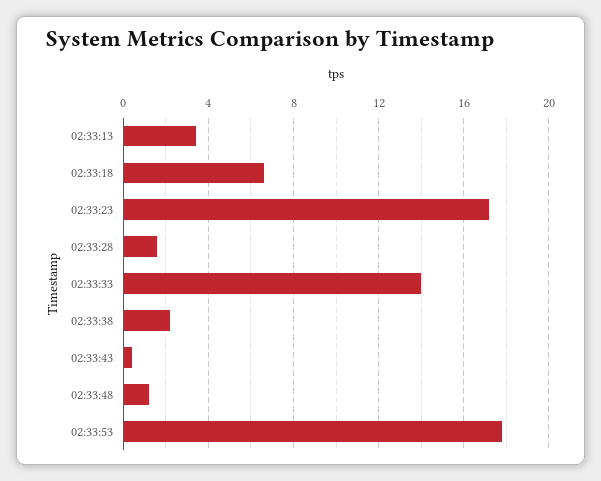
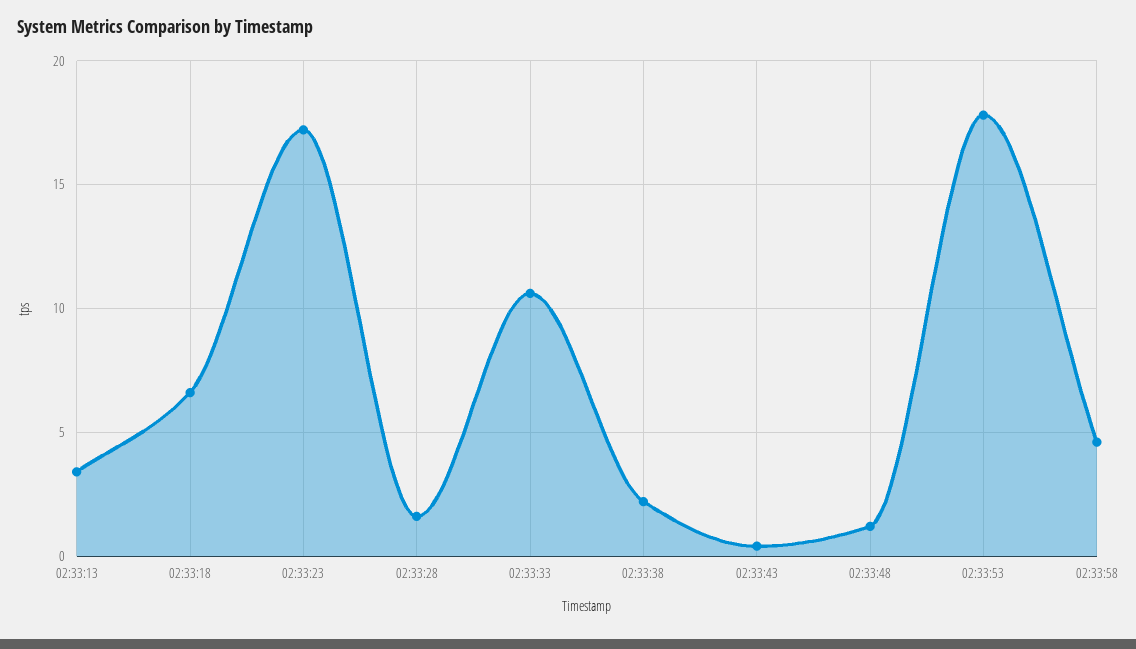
02:33:33: 14 -> 10.5
02:33:58: none -> 4.5

